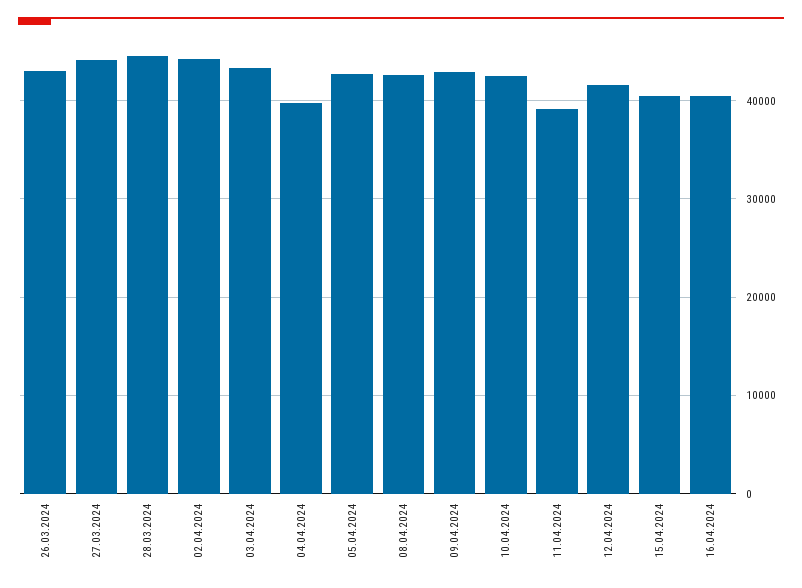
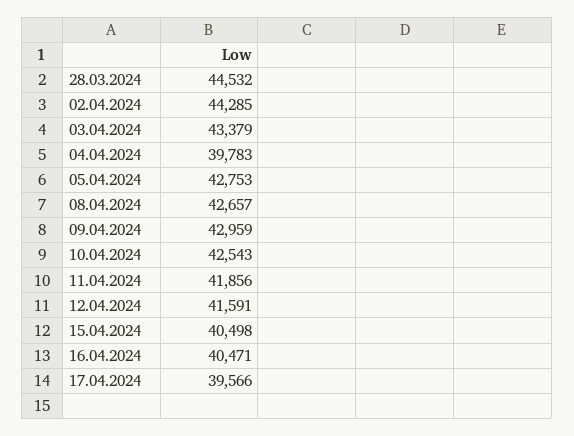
26.03.2024: 43000 -> none
27.03.2024: 44000 -> none
11.04.2024: 39000 -> 41856
17.04.2024: none -> 39566

